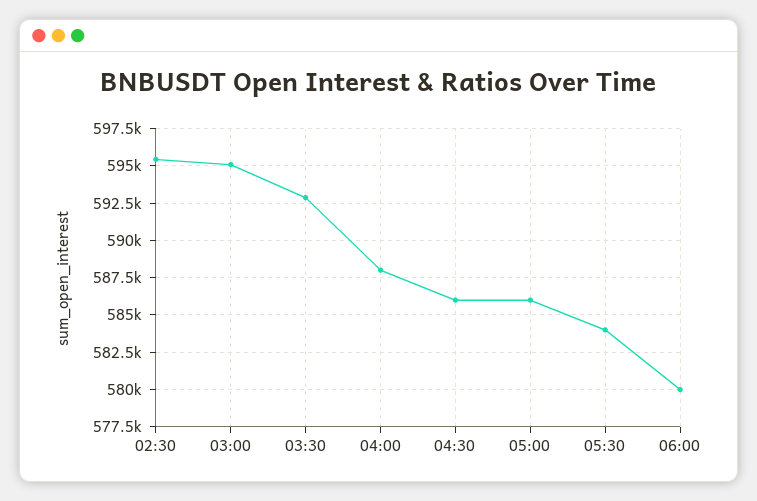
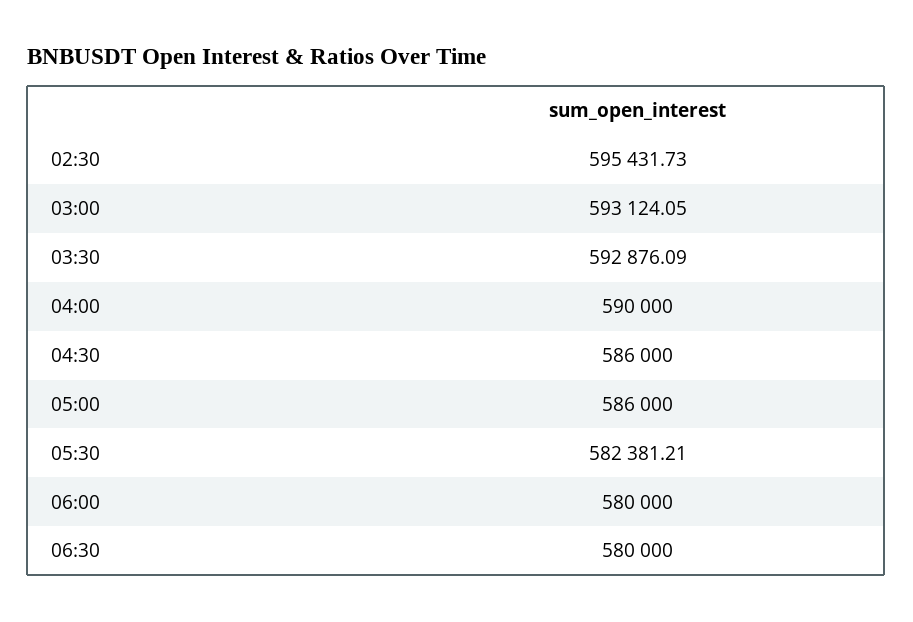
03:00: 595000 -> 593124.05
04:00: 588000 -> 590000
05:30: 584000 -> 582381.21
06:30: none -> 580000

